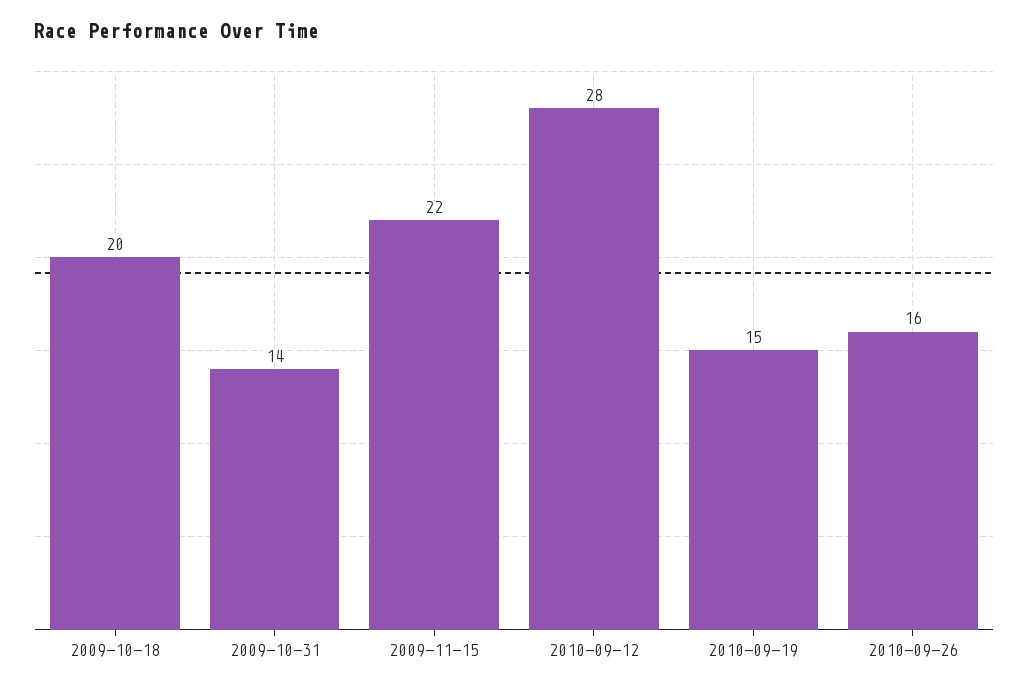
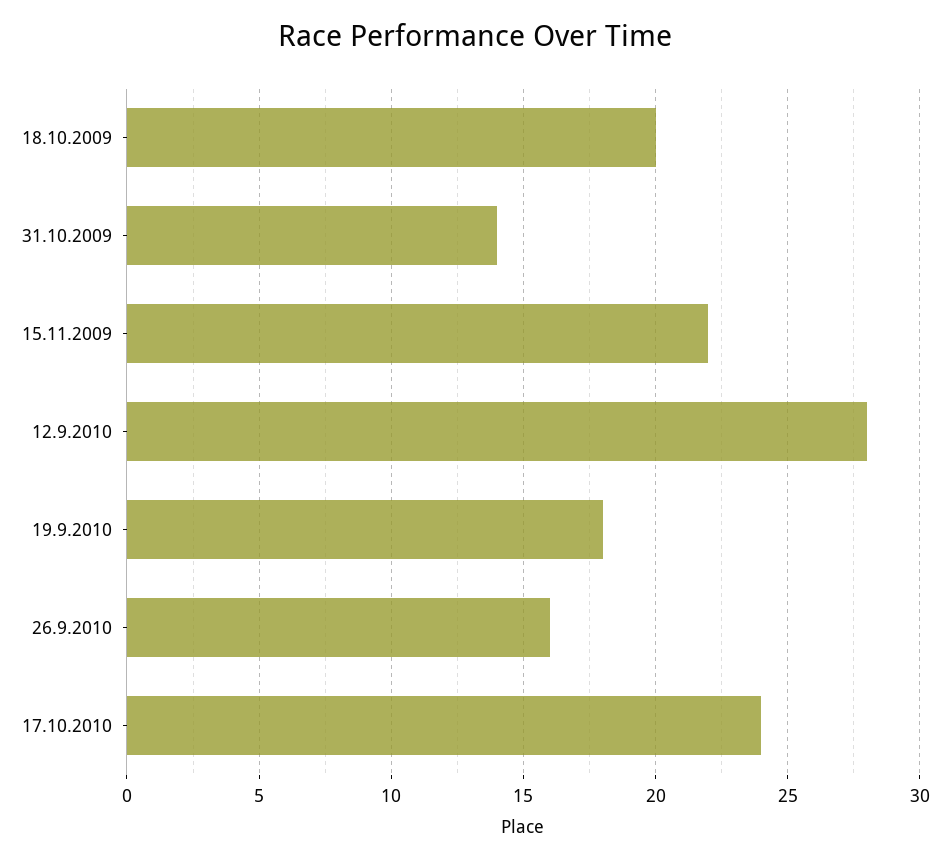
2010-09-19: 15 -> 18
17.10.2010: none -> 24

